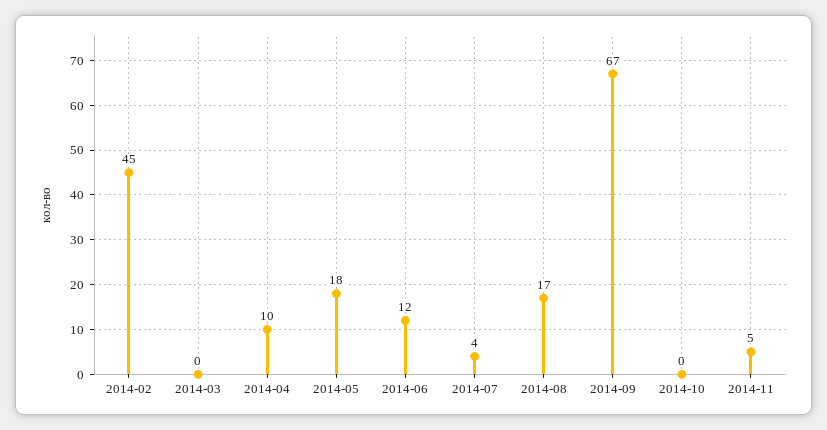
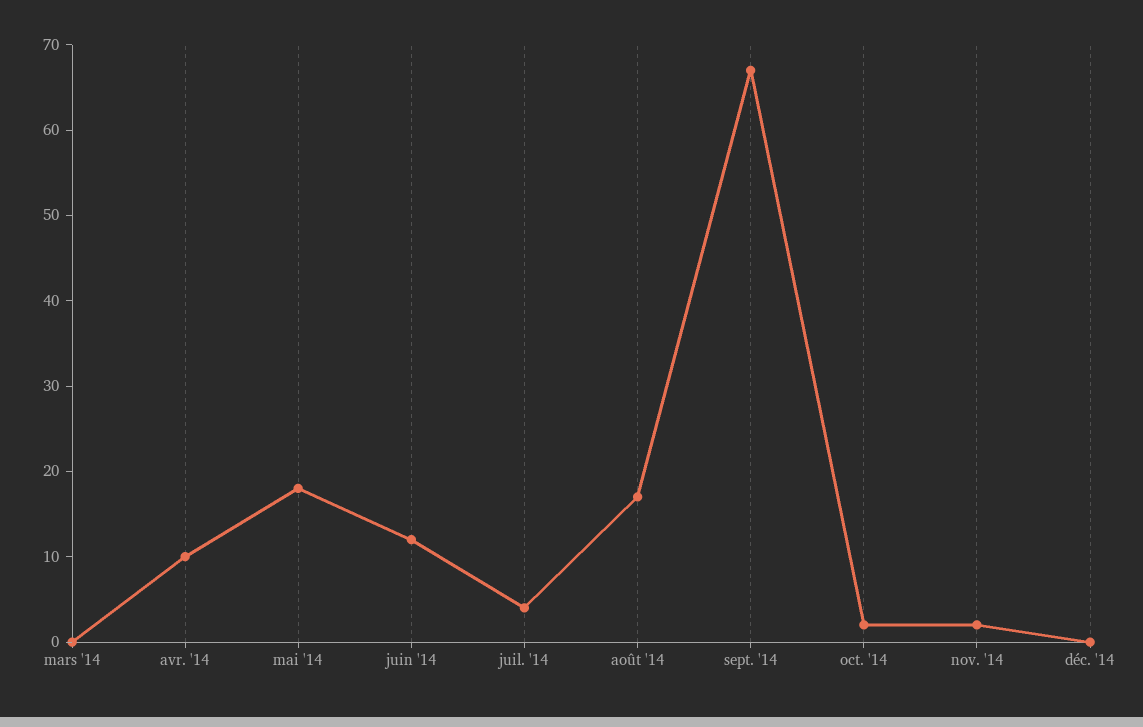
2014-02: 45 -> none
2014-10: 0 -> 2
2014-11: 5 -> 2
déc. '14: none -> 0

